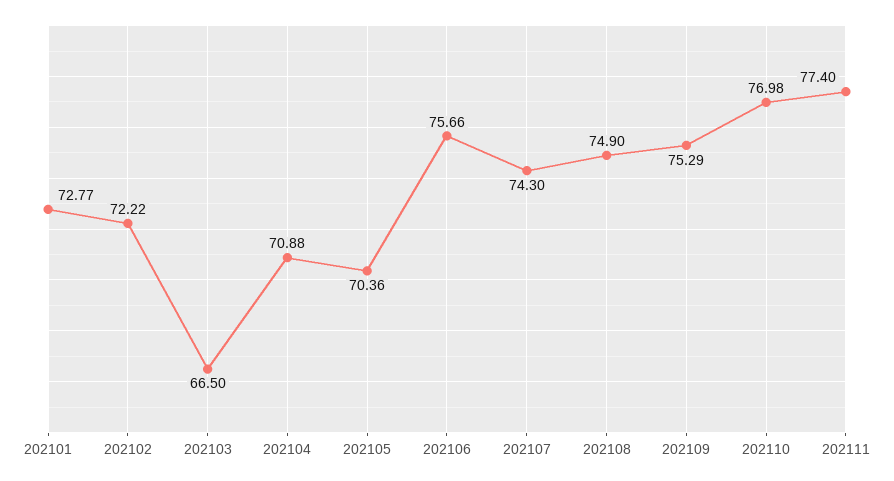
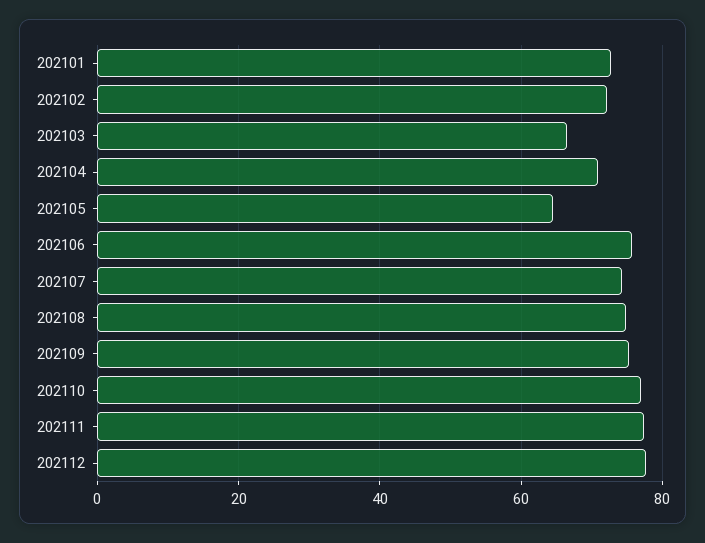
202105: 70.36 -> 64
202112: none -> 78

